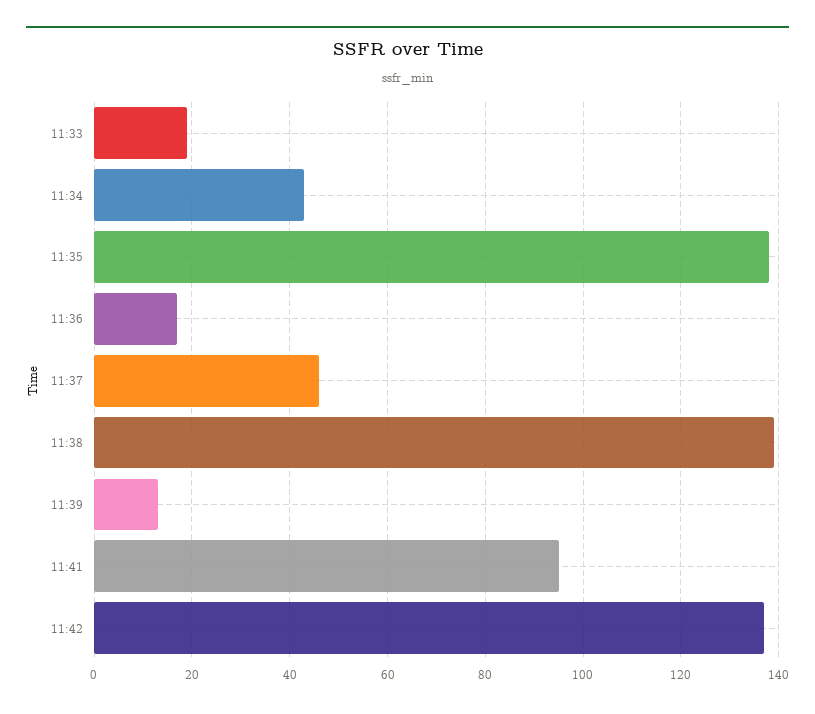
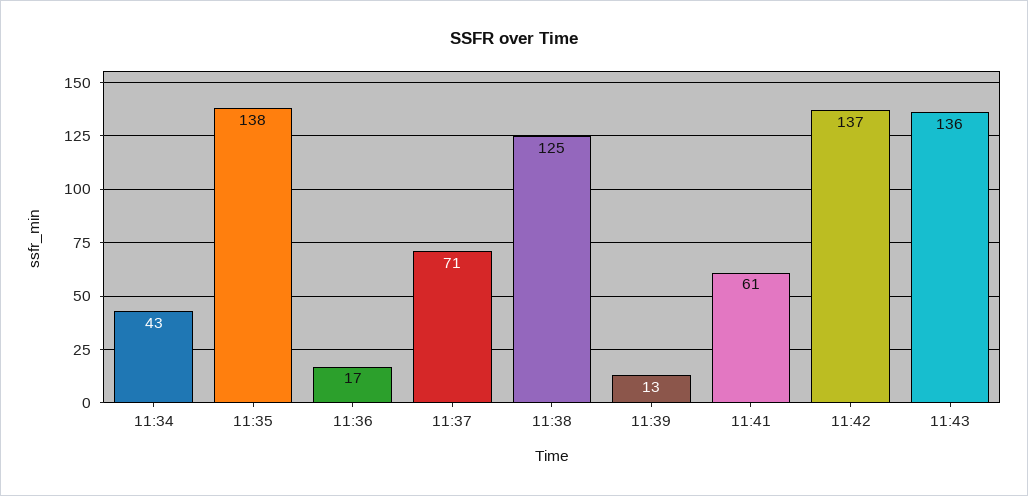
11:33: 20 -> none
11:37: 45 -> 71
11:38: 140 -> 125
11:41: 95 -> 61
11:43: none -> 136

